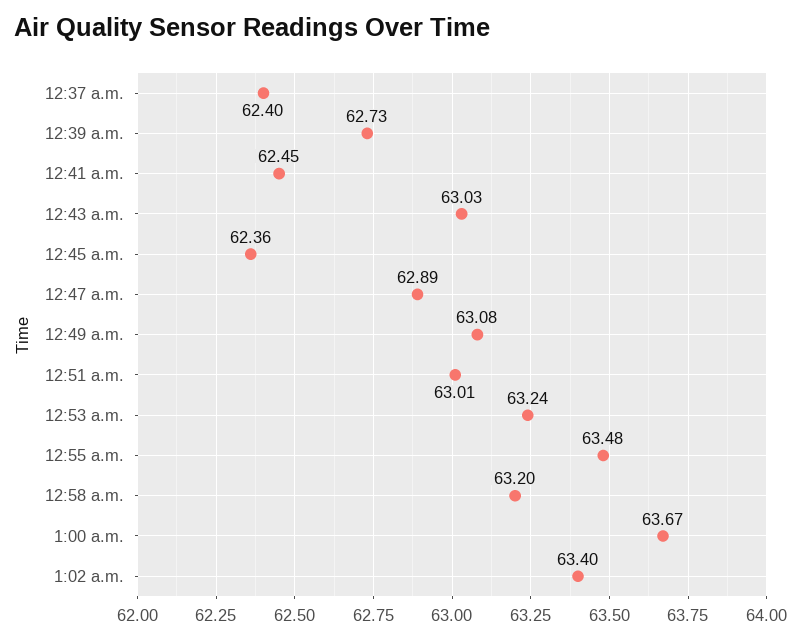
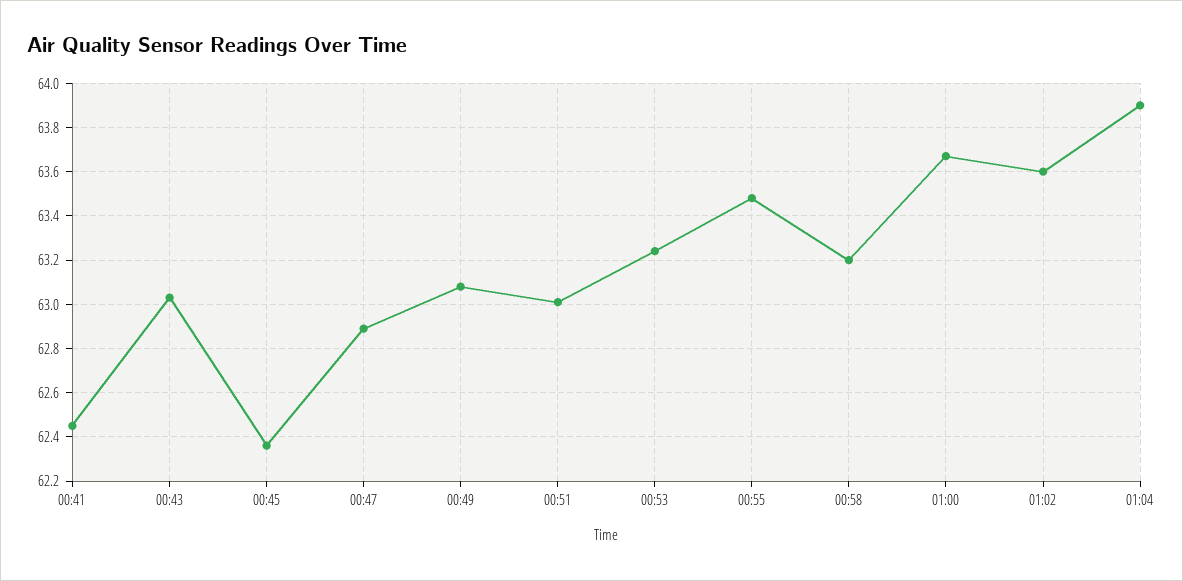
12:37 a.m.: 62.4 -> none
12:39 a.m.: 62.73 -> none
1:02 a.m.: 63.4 -> 63.6
01:04: none -> 63.9

